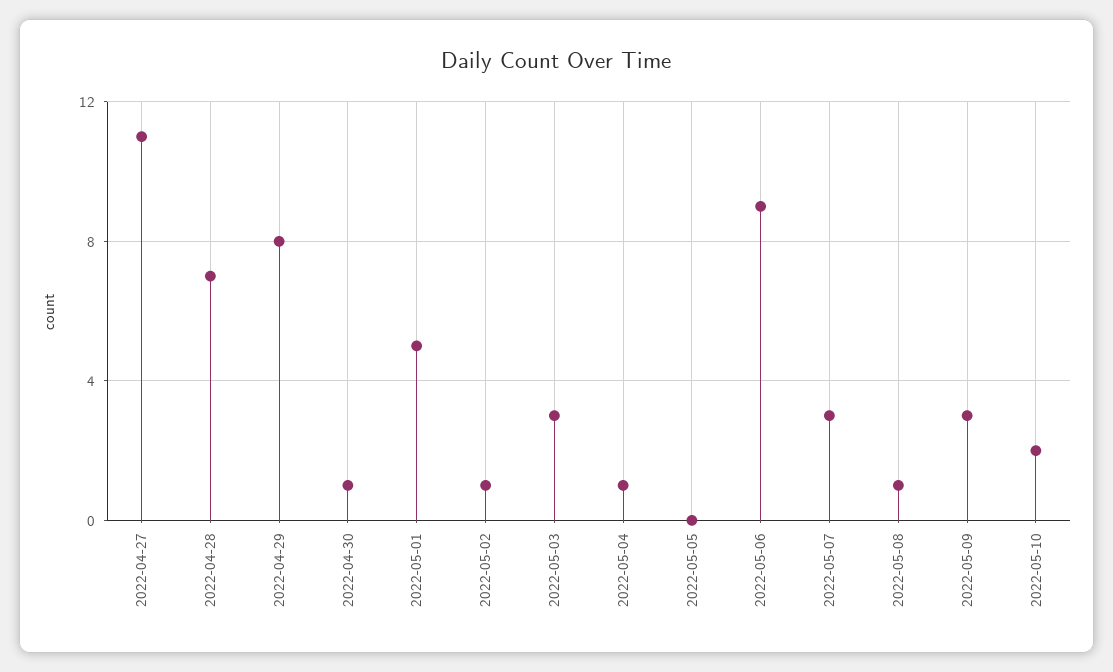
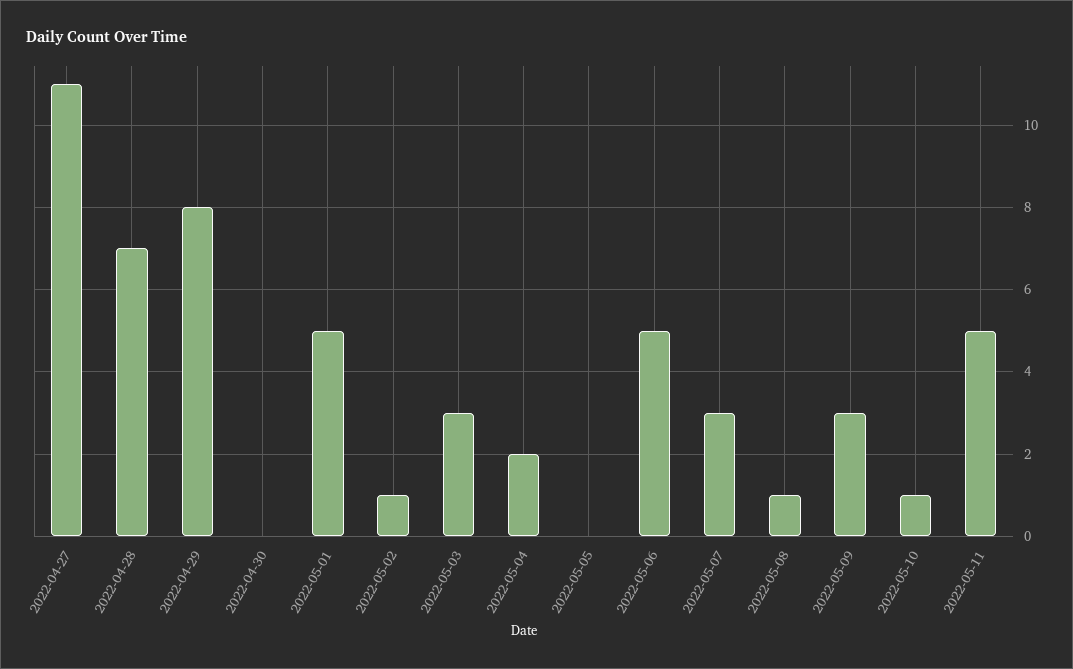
2022-04-30: 1 -> 0
2022-05-04: 1 -> 2
2022-05-06: 9 -> 5
2022-05-10: 2 -> 1
2022-05-11: none -> 5

